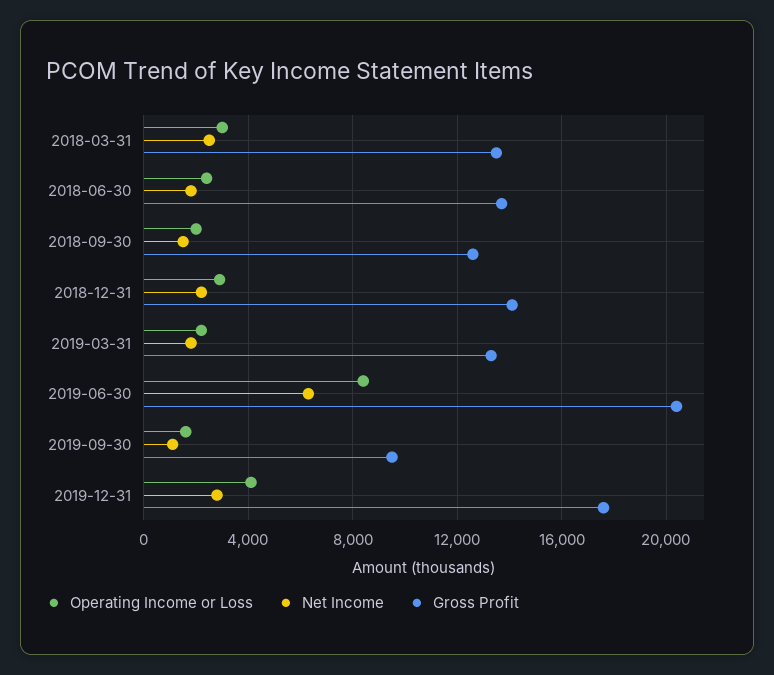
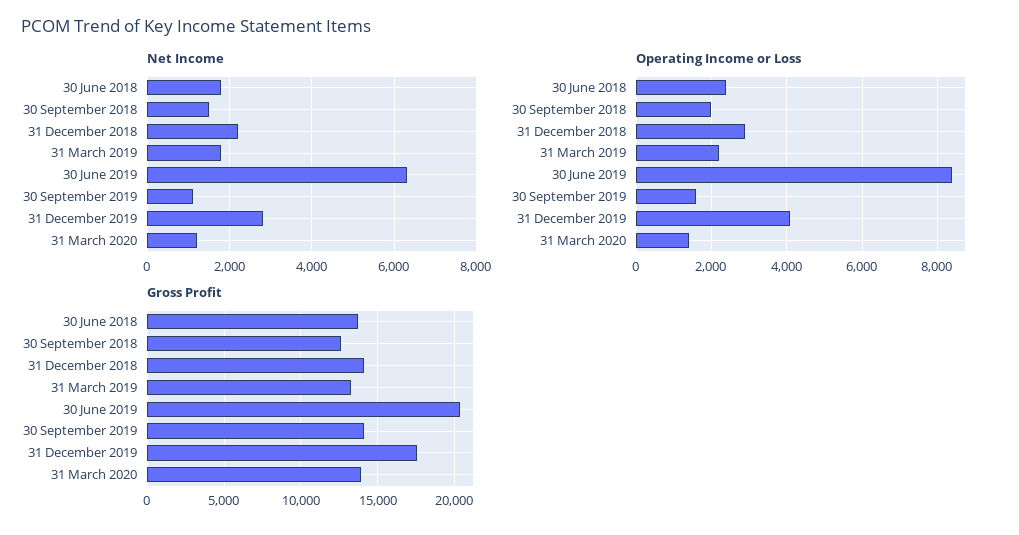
Operating Income or Loss, 2018-03-31: 3000 -> none
Net Income, 2018-03-31: 2500 -> none
Gross Profit, 2018-03-31: 13500 -> none
Gross Profit, 2019-09-30: 9500 -> 14000
Net Income, 31 March 2020: none -> 1200
Operating Income or Loss, 31 March 2020: none -> 1400
Gross Profit, 31 March 2020: none -> 14000

